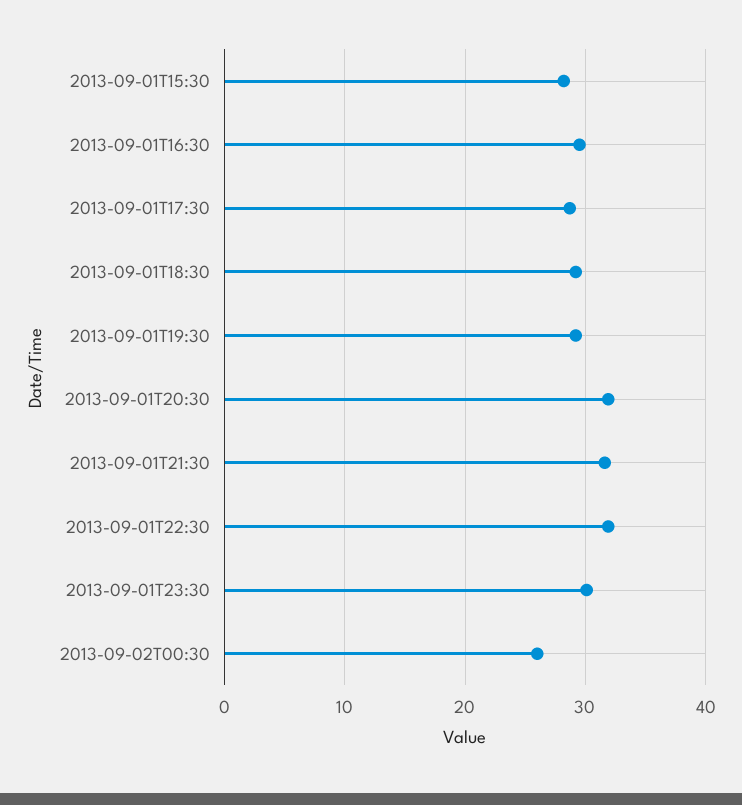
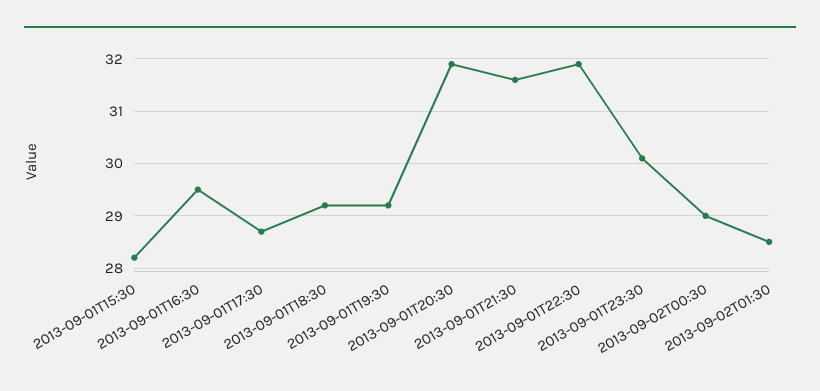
2013-09-02T00:30: 26 -> 29
2013-09-02T01:30: none -> 28.5

